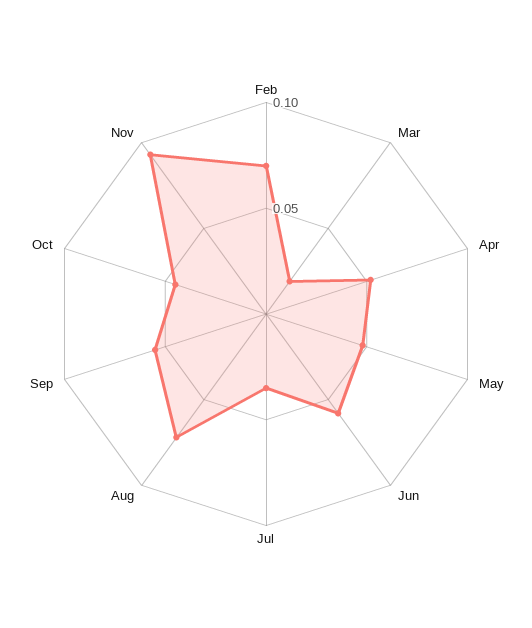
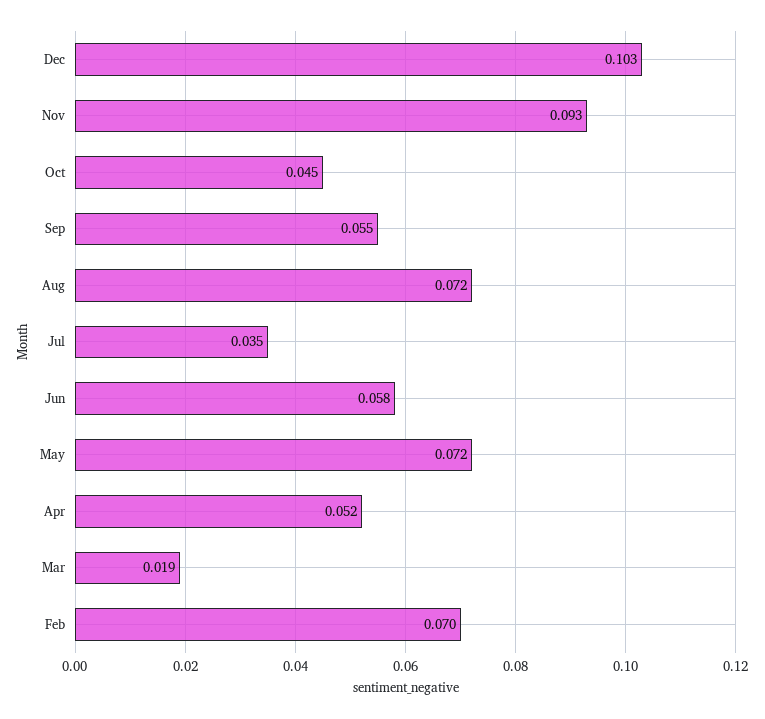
May: 0.05 -> 0.072
Dec: none -> 0.103

